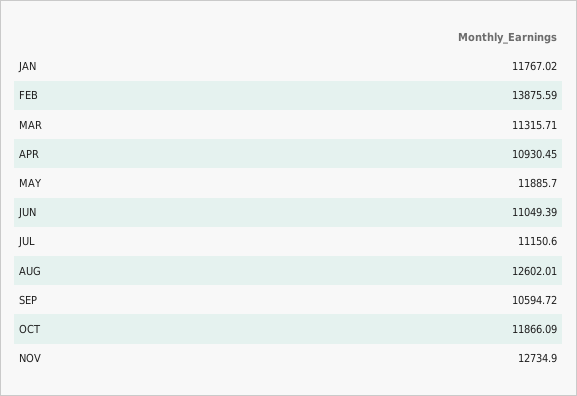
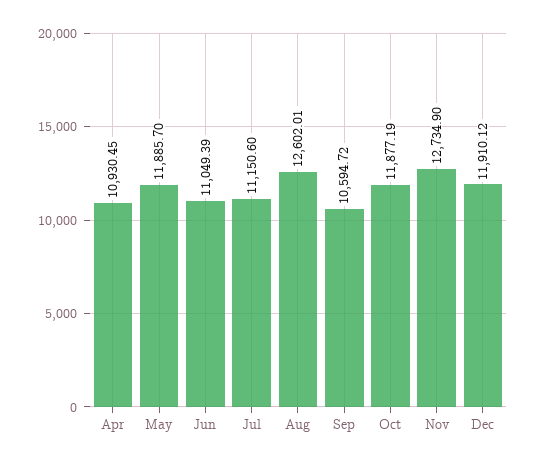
JAN: 11767.02 -> none
FEB: 13875.59 -> none
MAR: 11315.71 -> none
OCT: 11866.09 -> 11877.19
Dec: none -> 11910.12

